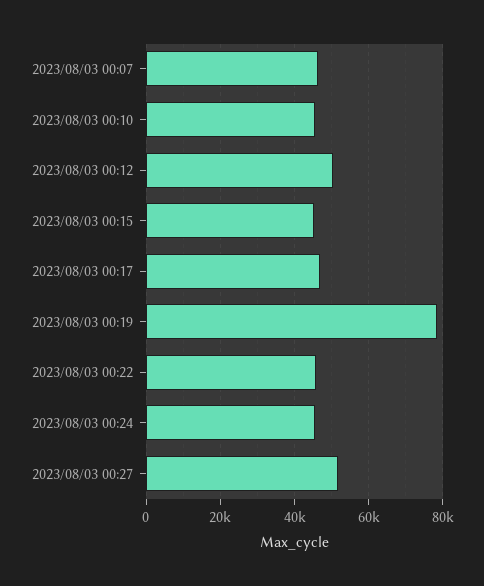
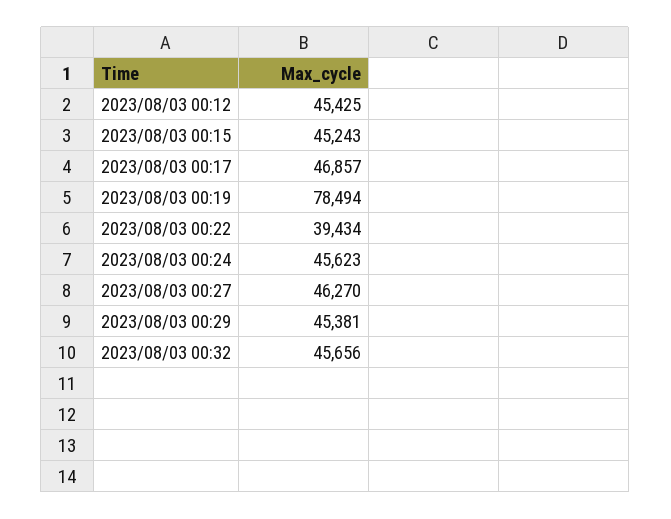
2023/08/03 00:07: 46000 -> none
2023/08/03 00:10: 46000 -> none
2023/08/03 00:12: 50000 -> 45425
2023/08/03 00:22: 46000 -> 39434
2023/08/03 00:27: 52000 -> 46270
2023/08/03 00:29: none -> 45381
2023/08/03 00:32: none -> 45656

